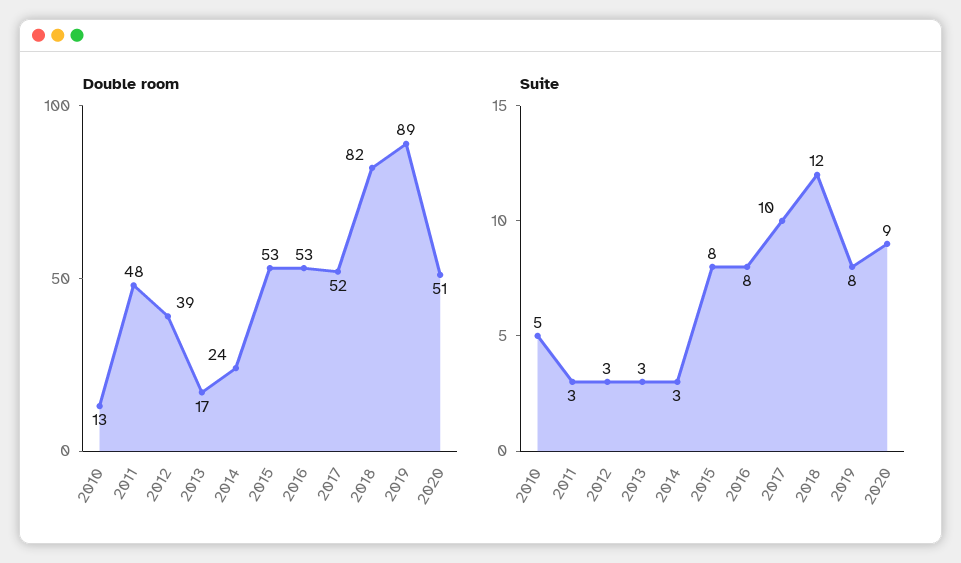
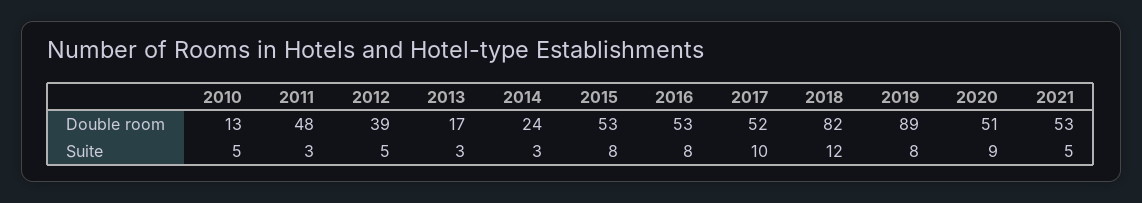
Suite, 2012: 3 -> 5
Double room, 2021: none -> 53
Suite, 2021: none -> 5

